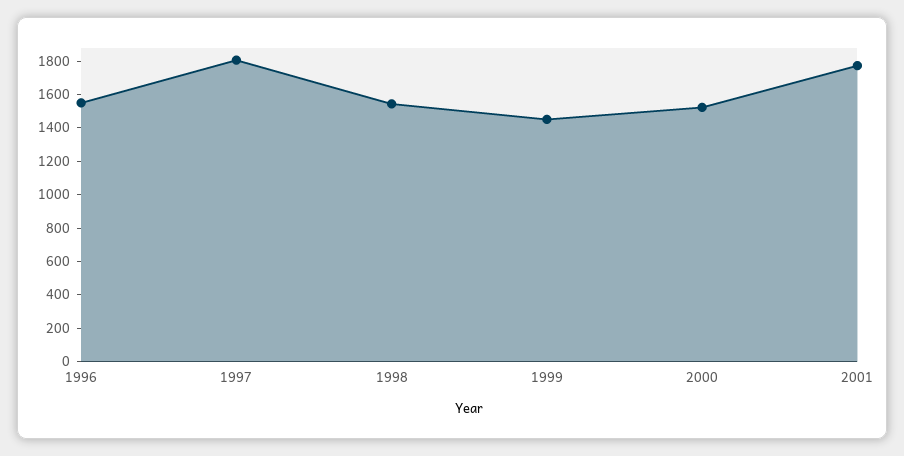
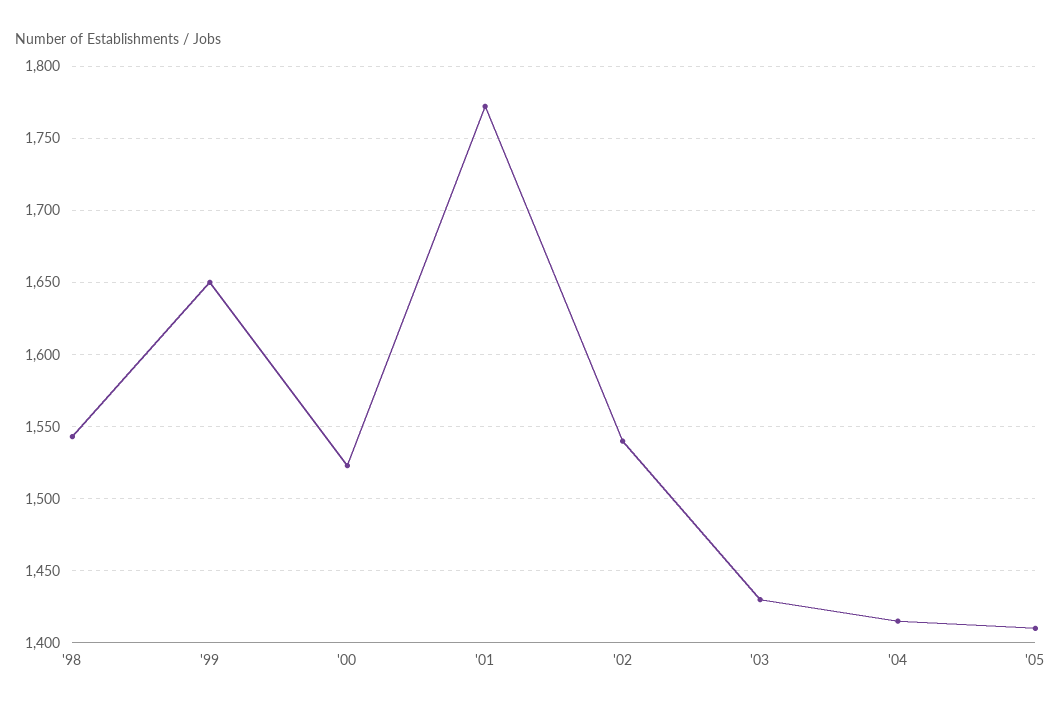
1996: 1550 -> none
1997: 1800 -> none
1999: 1450 -> 1650
'02: none -> 1540
'03: none -> 1430
'04: none -> 1415
'05: none -> 1410

